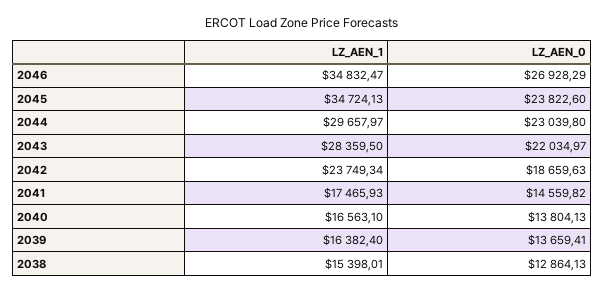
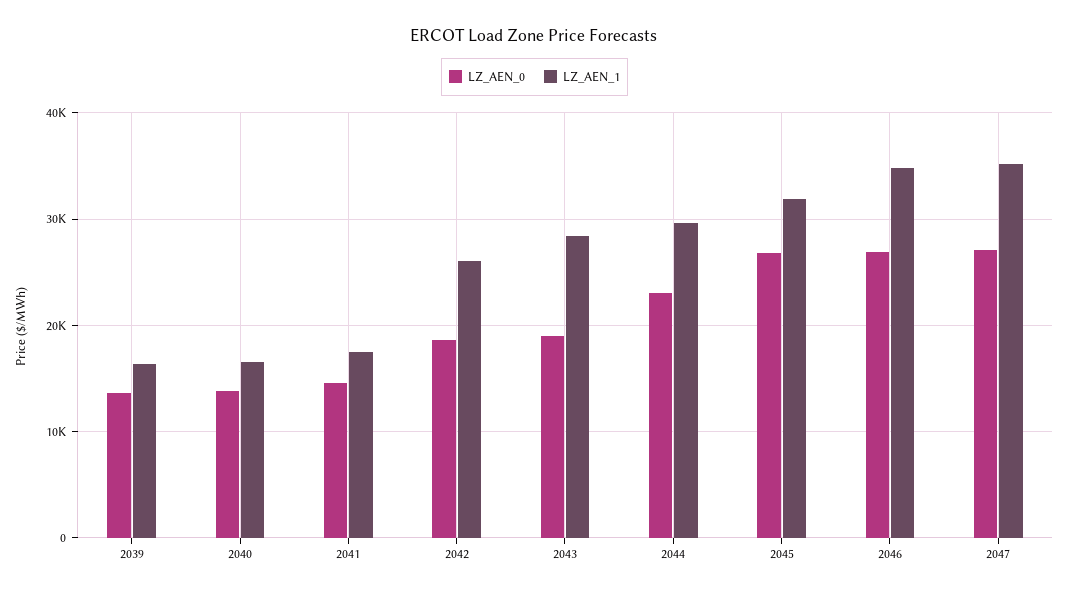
LZ_AEN_1, 2045: 34724.13 -> 32000
LZ_AEN_0, 2045: 23822.6 -> 27000
LZ_AEN_0, 2043: 22034.97 -> 19000
LZ_AEN_1, 2042: 23749.34 -> 26000
LZ_AEN_1, 2038: 15398.01 -> none
LZ_AEN_0, 2038: 12864.13 -> none
LZ_AEN_0, 2047: none -> 27000
LZ_AEN_1, 2047: none -> 35000

